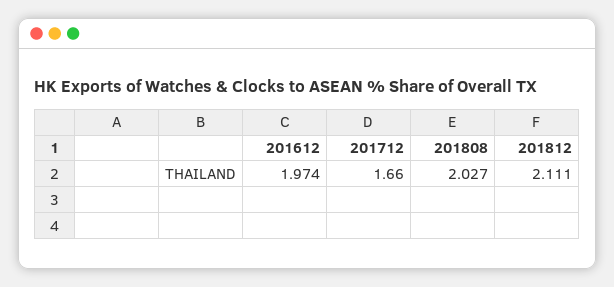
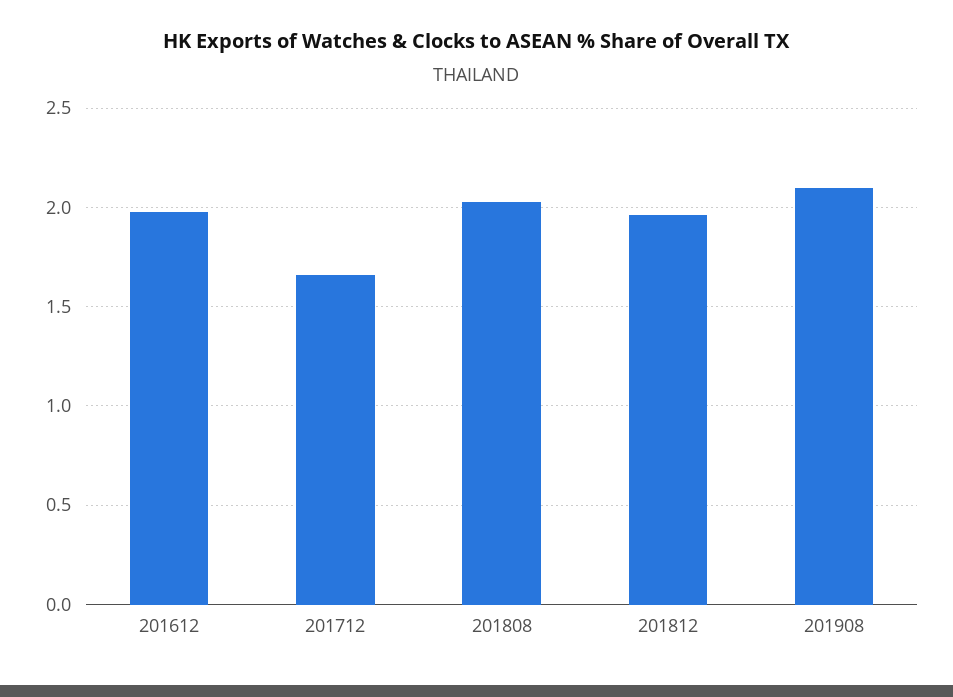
201812: 2.111 -> 1.95
201908: none -> 2.1

